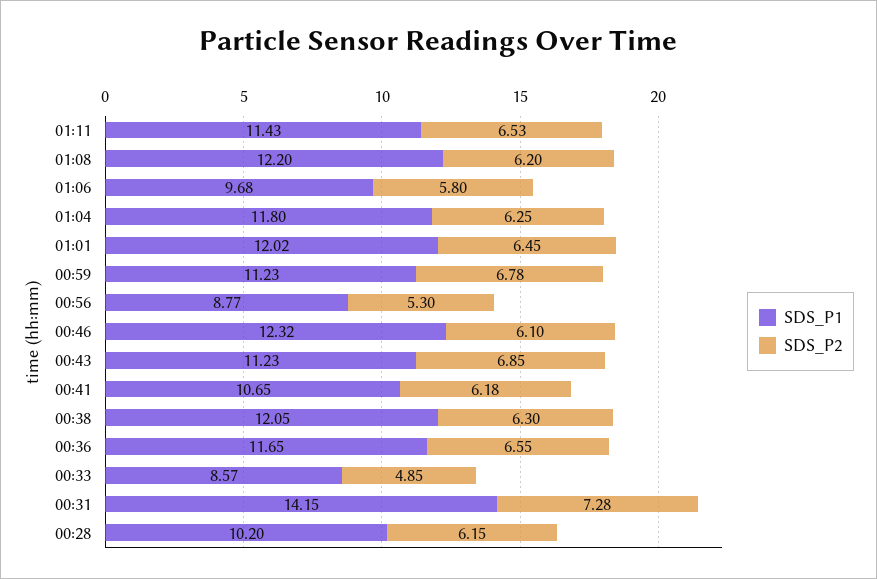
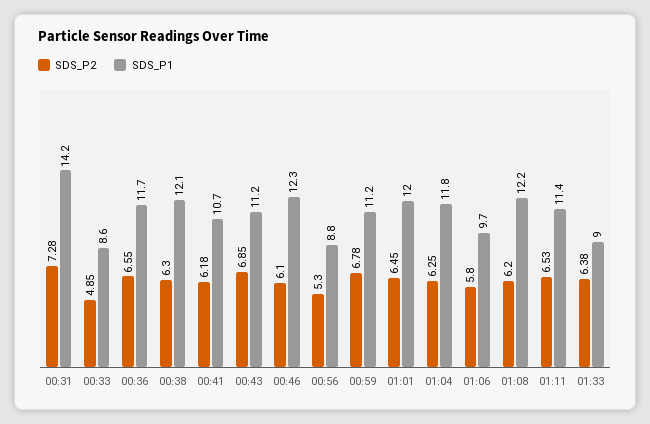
SDS_P1, 00:28: 10.2 -> none
SDS_P2, 00:28: 6.15 -> none
SDS_P2, 01:33: none -> 6.38
SDS_P1, 01:33: none -> 9

